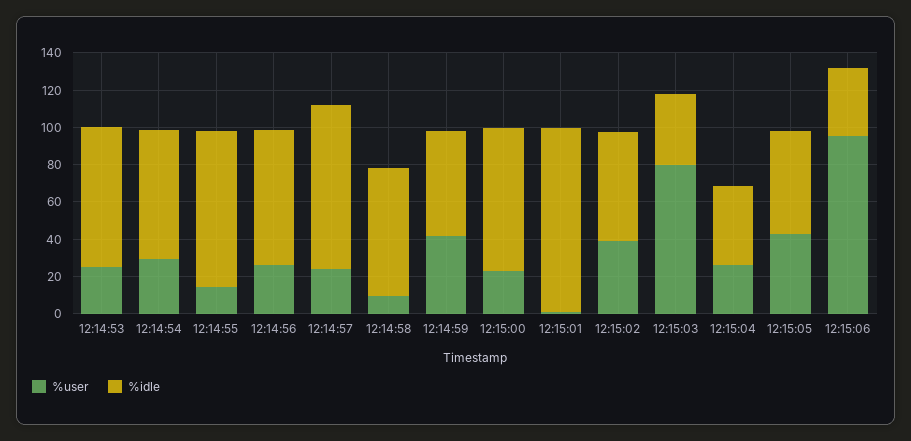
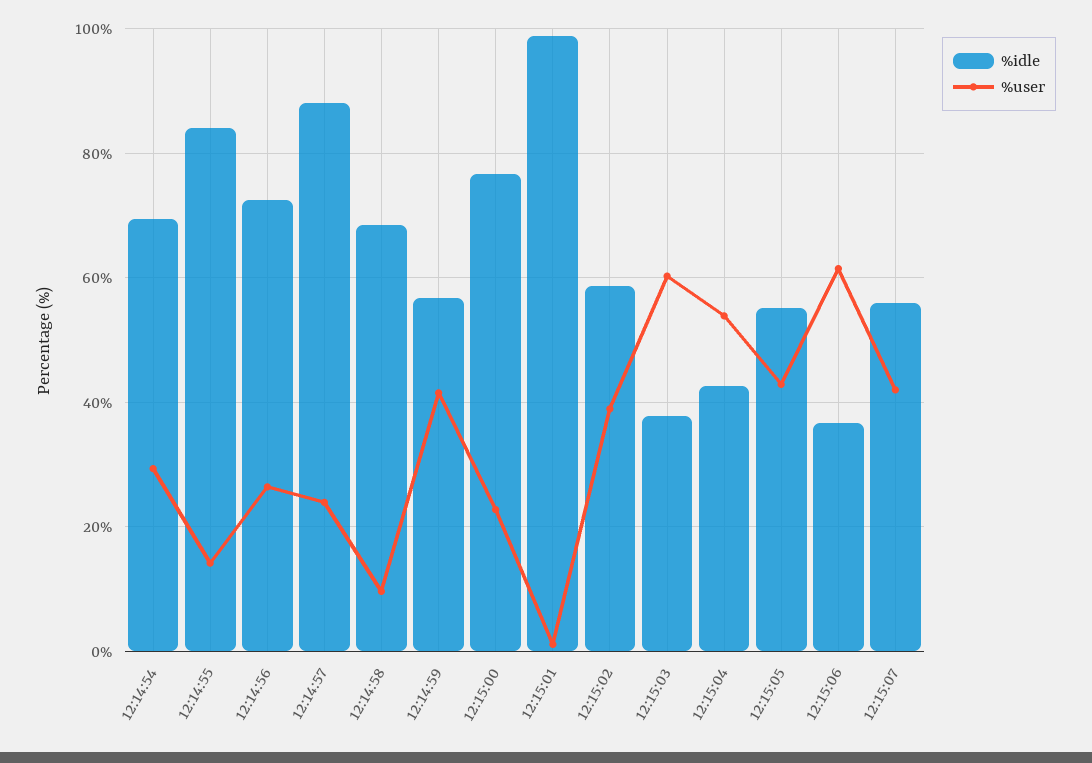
%user, 12:14:53: 25 -> none
%idle, 12:14:53: 75 -> none
%user, 12:15:03: 80 -> 60
%user, 12:15:04: 25 -> 54
%user, 12:15:06: 95 -> 62
%idle, 12:15:07: none -> 56
%user, 12:15:07: none -> 42

